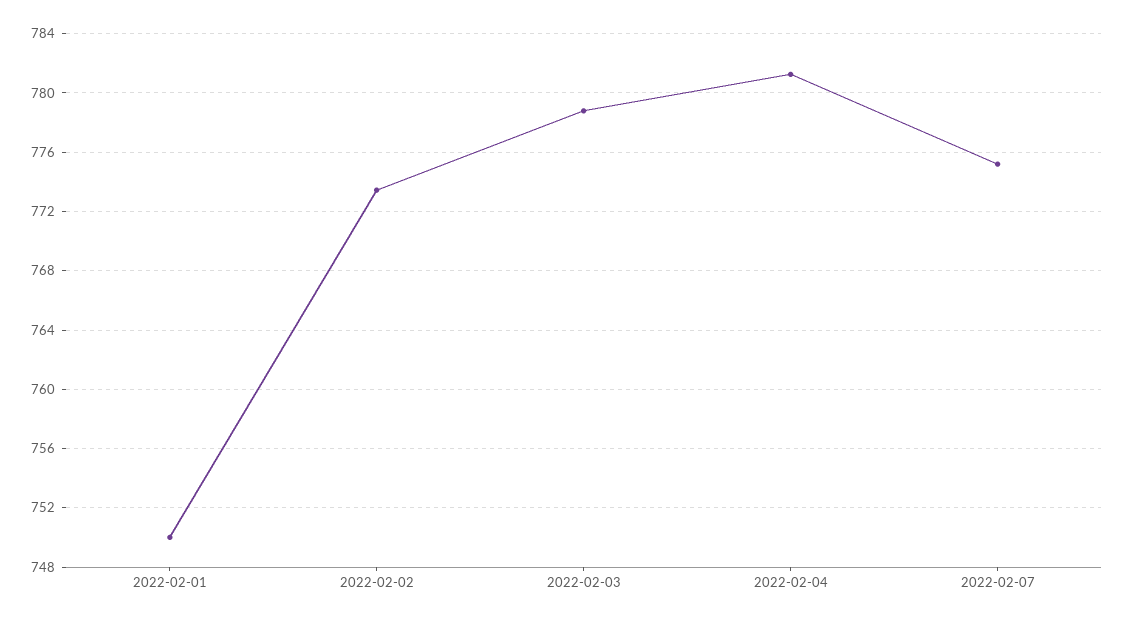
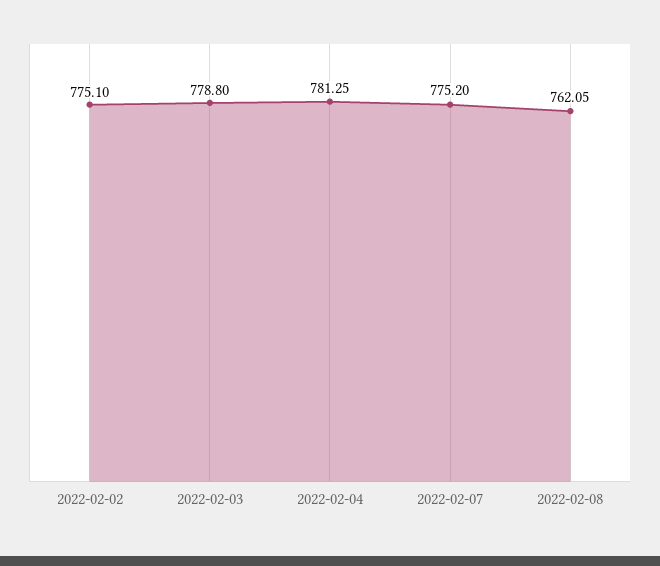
2022-02-01: 750 -> none
2022-02-02: 773.5 -> 775.1
2022-02-08: none -> 762.05

